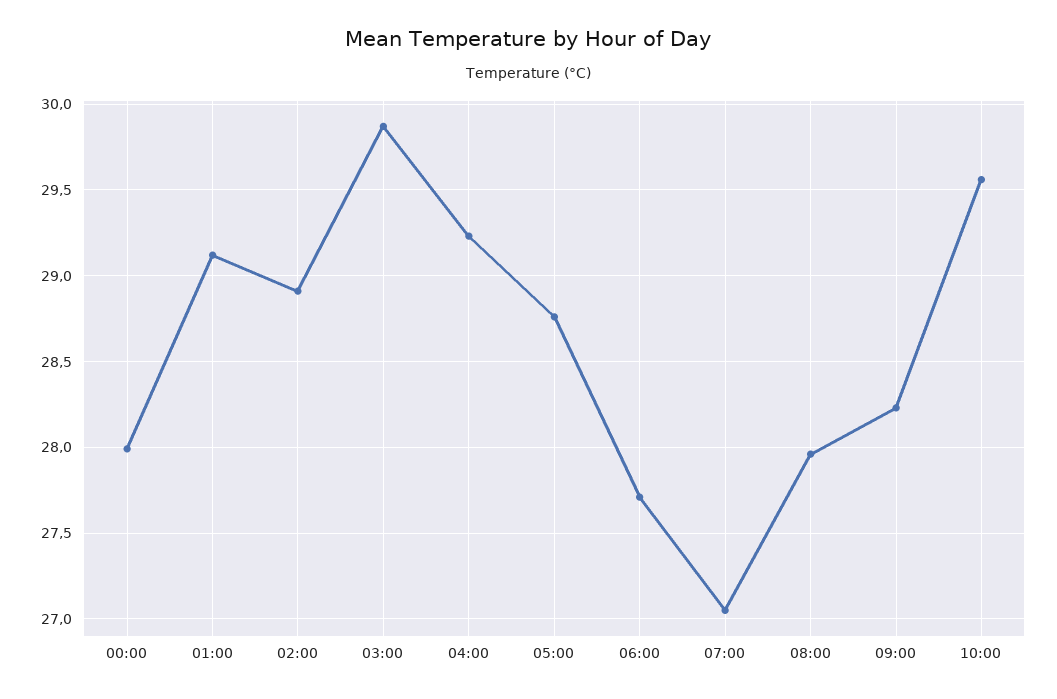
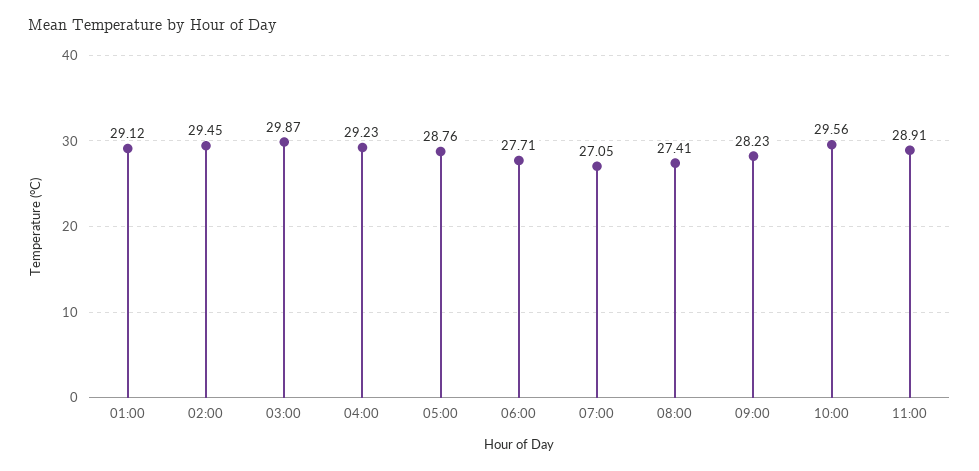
00:00: 28 -> none
02:00: 28.9 -> 29.45
08:00: 27.95 -> 27.41
11:00: none -> 28.91

